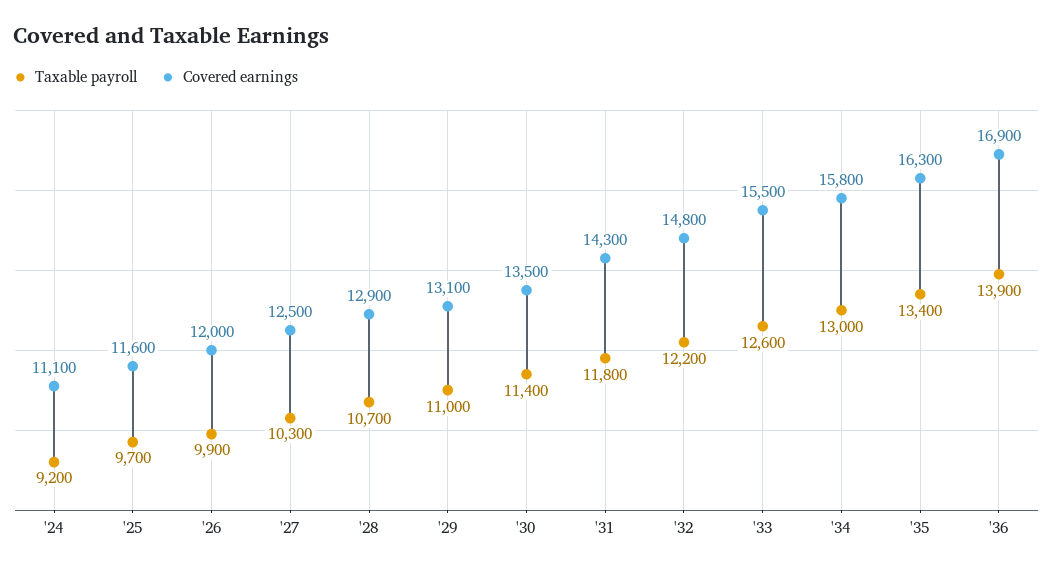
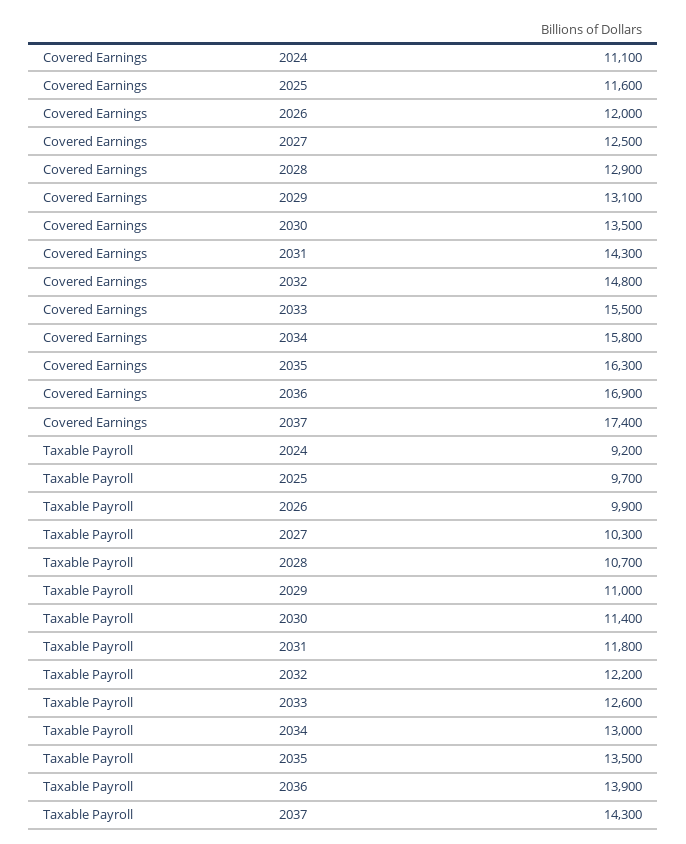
Taxable payroll, '35: 13400 -> 13500
Covered earnings, 2037: none -> 17400
Taxable payroll, 2037: none -> 14300

